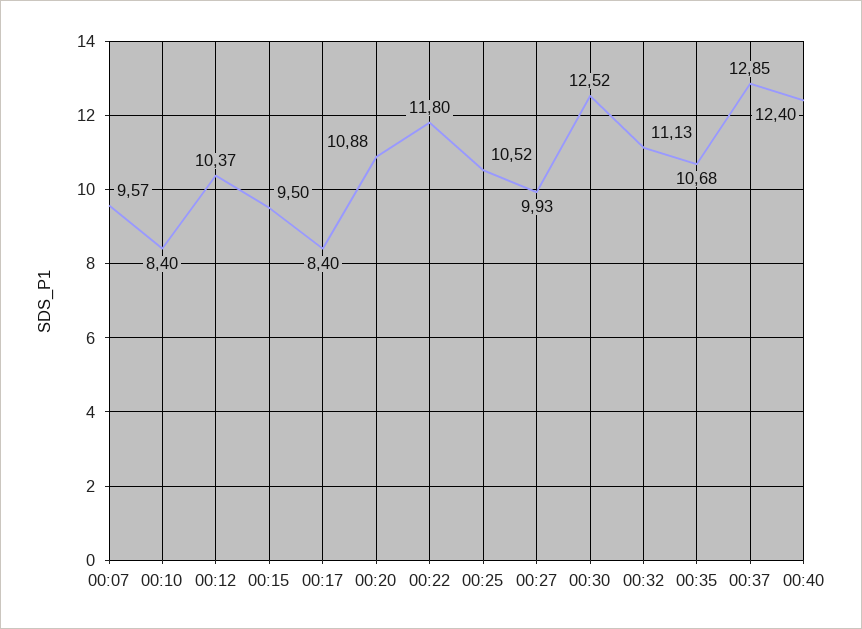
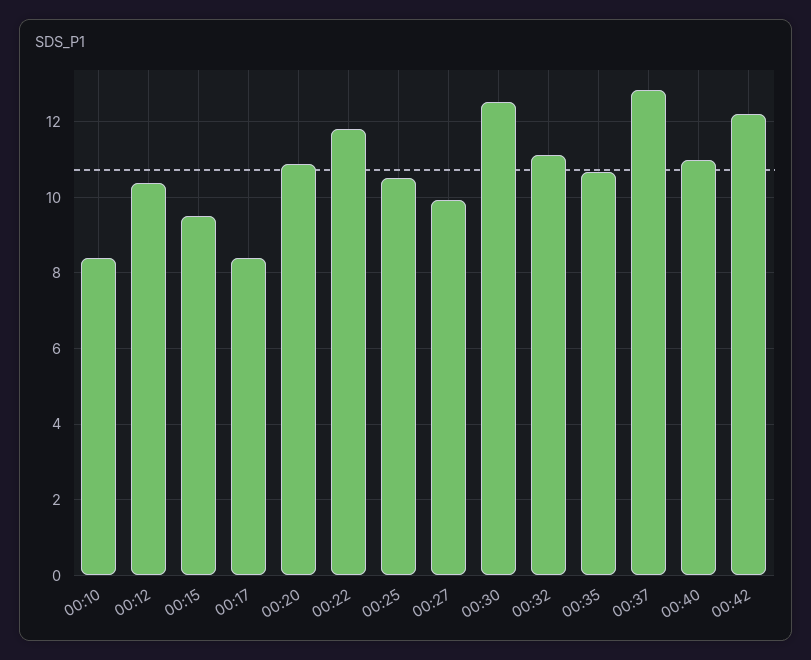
00:07: 9.57 -> none
00:40: 12.4 -> 11
00:42: none -> 12.2

